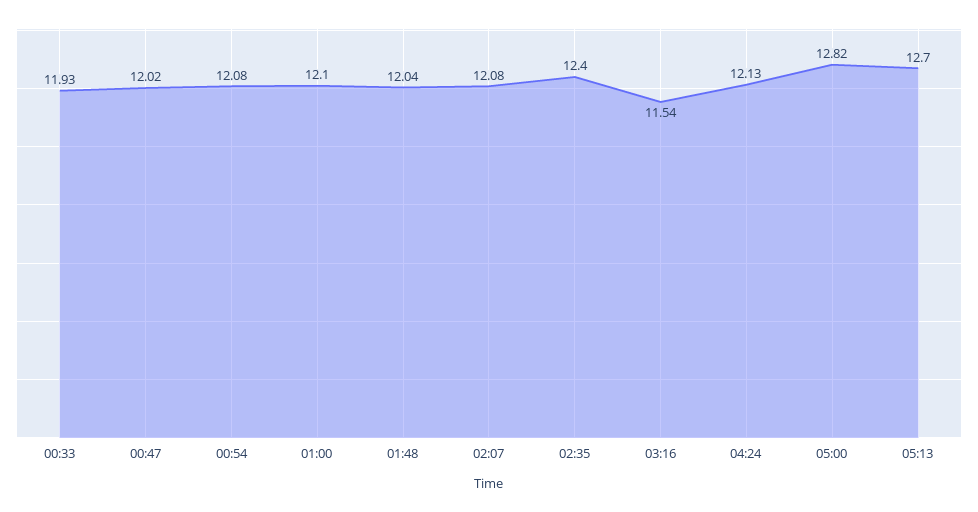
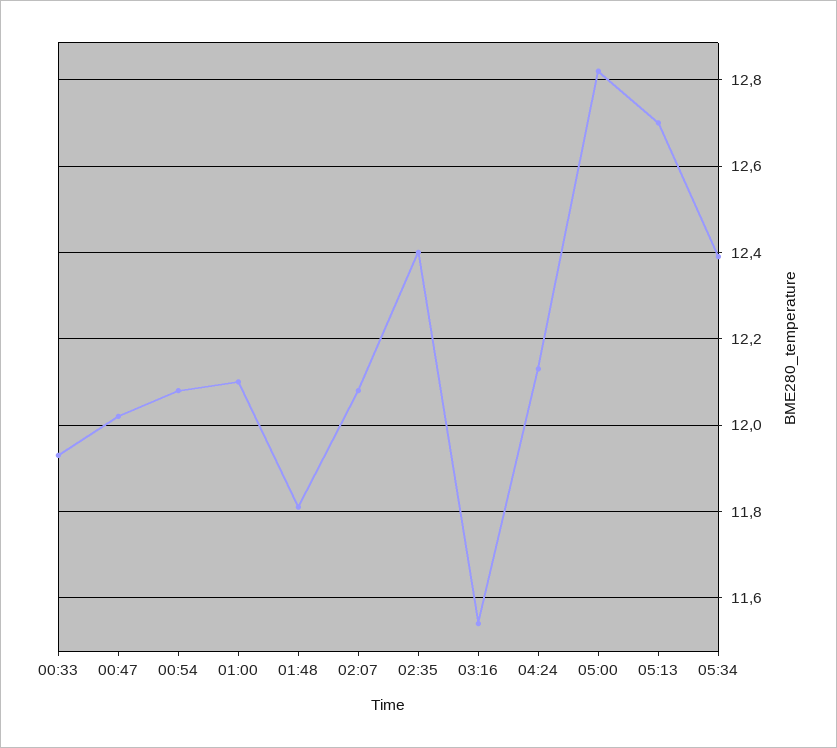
01:48: 12.04 -> 11.8
05:34: none -> 12.4

